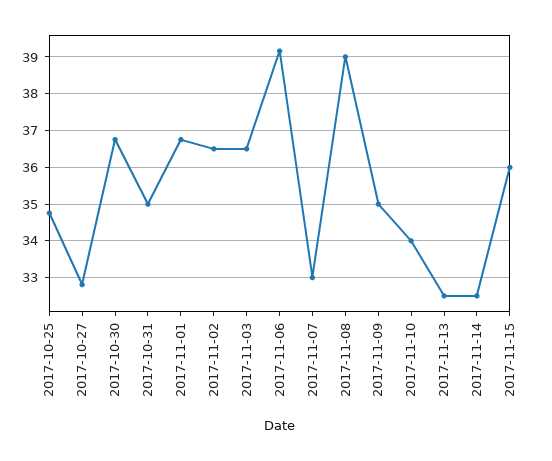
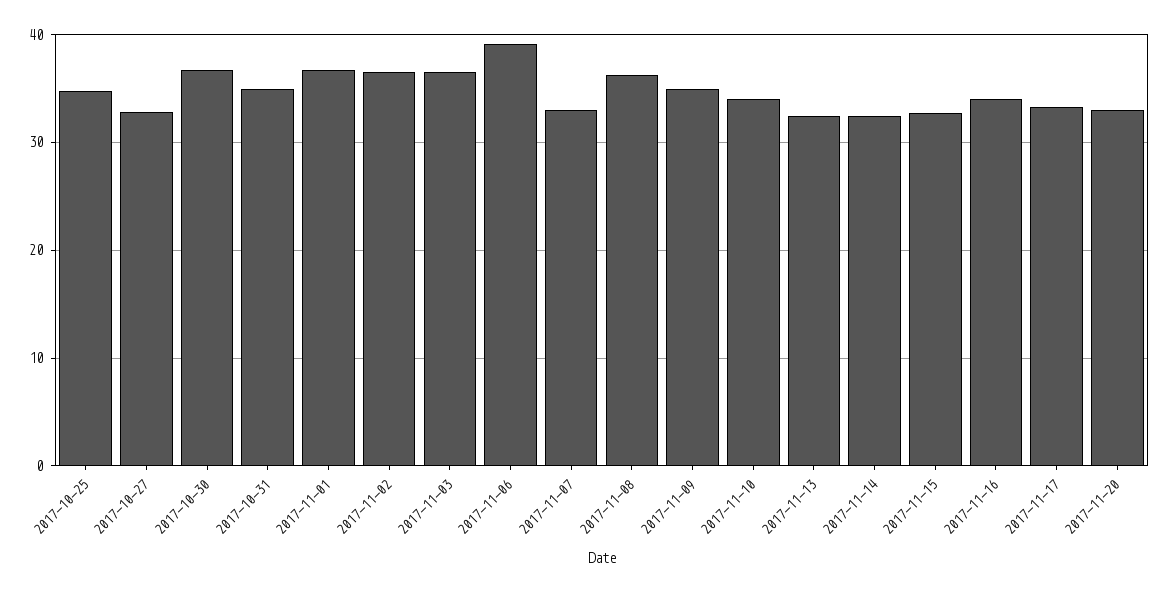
2017-11-08: 39 -> 36
2017-11-15: 36 -> 33
2017-11-16: none -> 34
2017-11-17: none -> 33
2017-11-20: none -> 33

